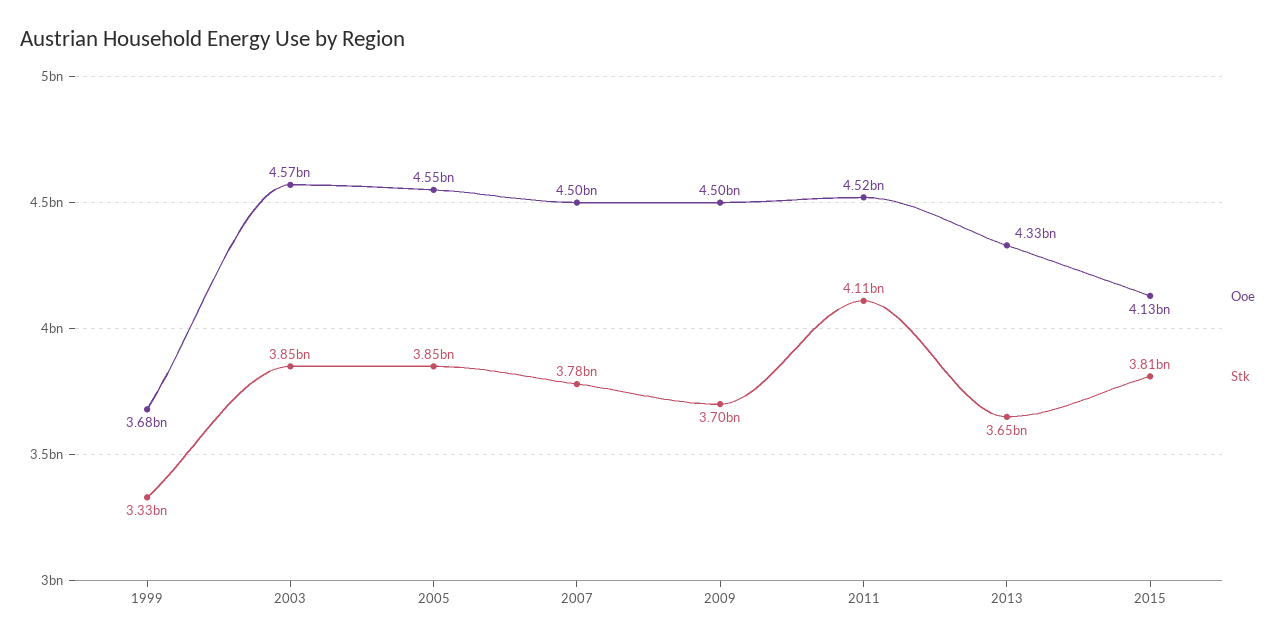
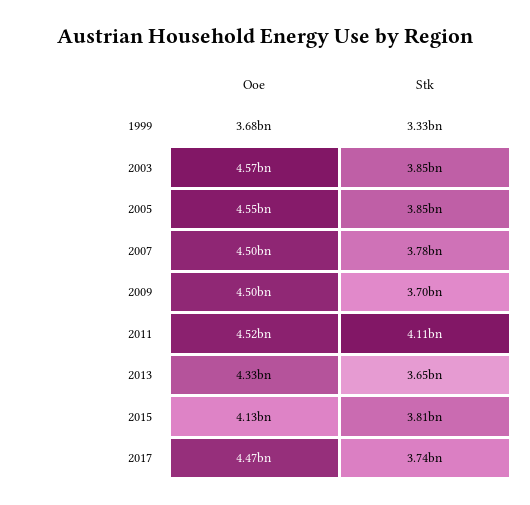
Ooe, 2017: none -> 4470000000
Stk, 2017: none -> 3740000000

